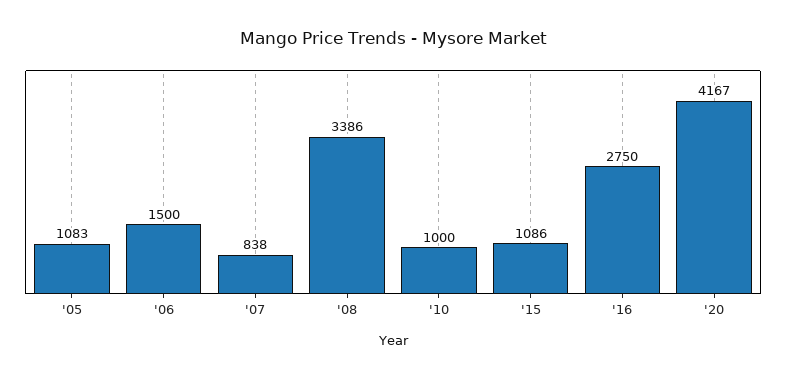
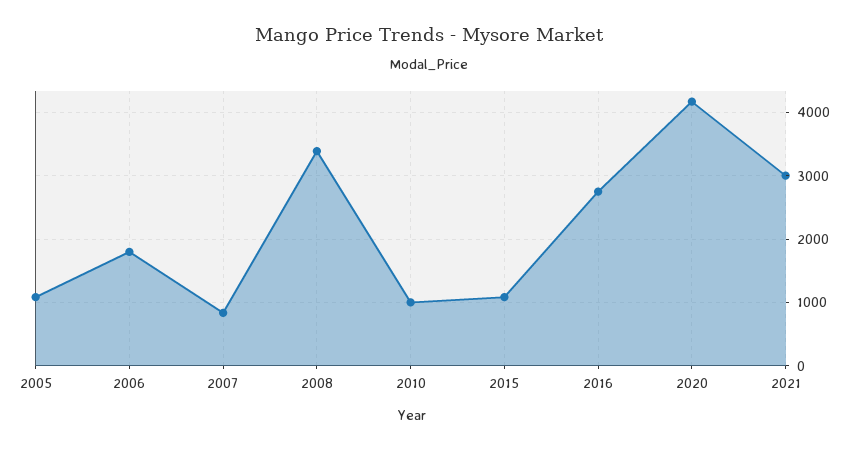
'06: 1500 -> 1800
2021: none -> 3000

